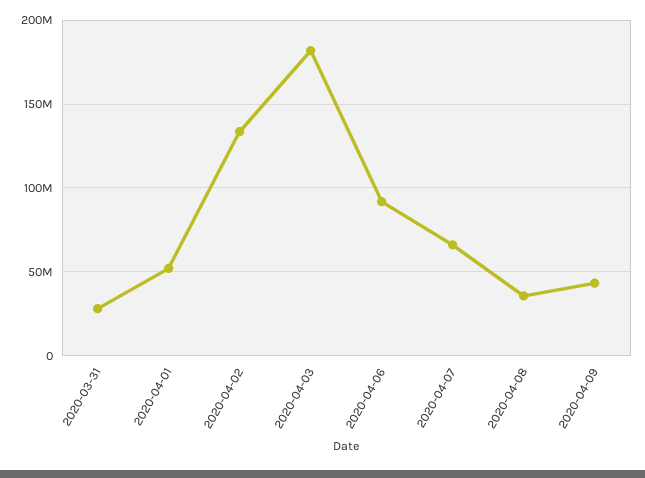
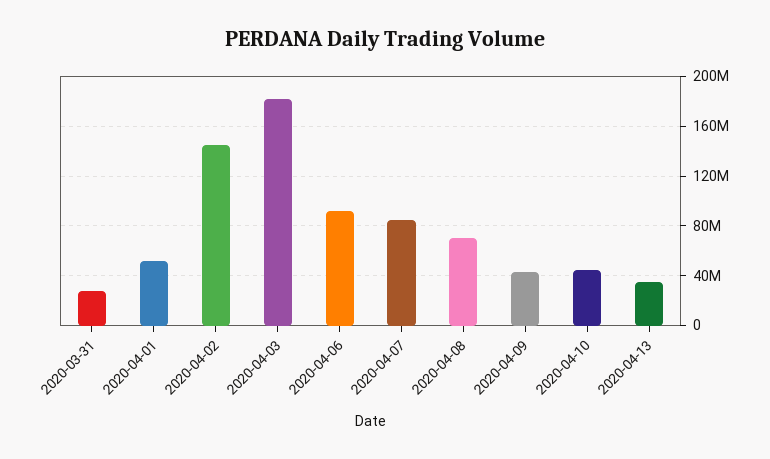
2020-04-02: 135000000 -> 145000000
2020-04-07: 65000000 -> 85000000
2020-04-08: 35000000 -> 70000000
2020-04-10: none -> 45000000
2020-04-13: none -> 35000000

